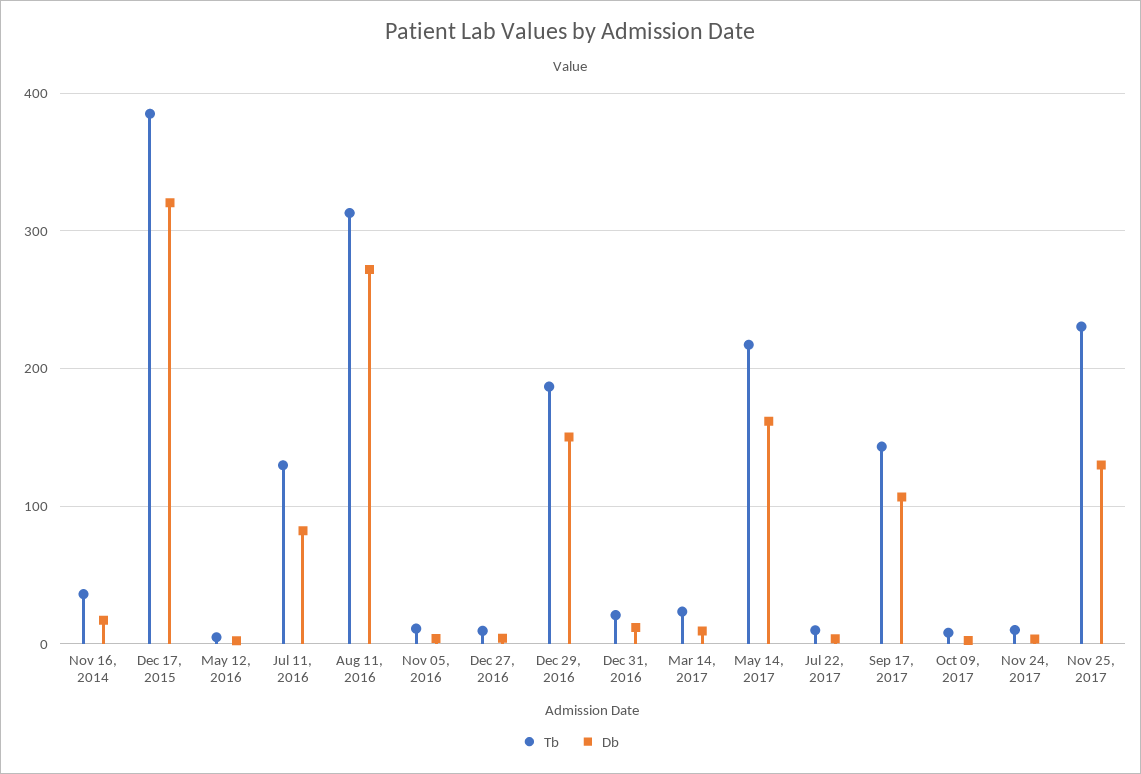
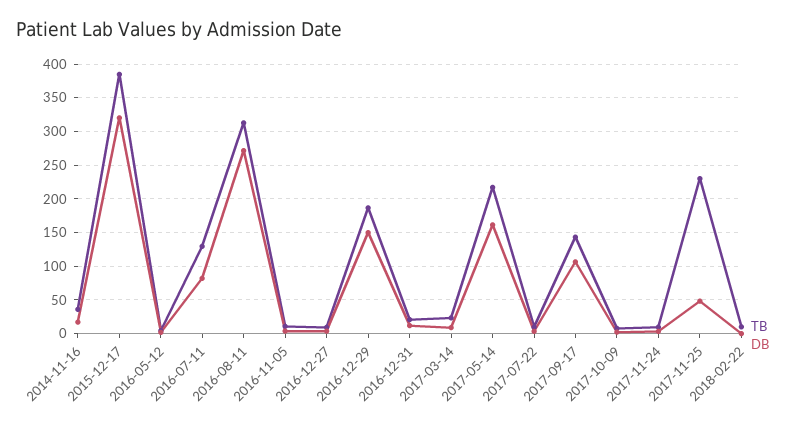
Db, Nov 25, 2017: 130 -> 50
Tb, 2018-02-22: none -> 10
Db, 2018-02-22: none -> 0

